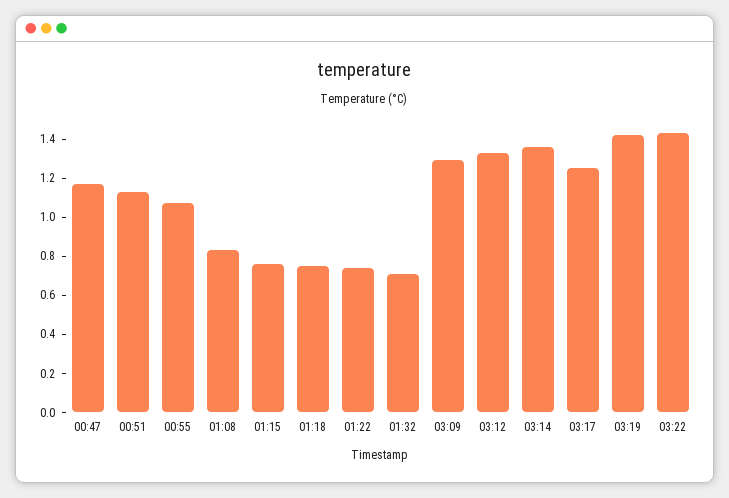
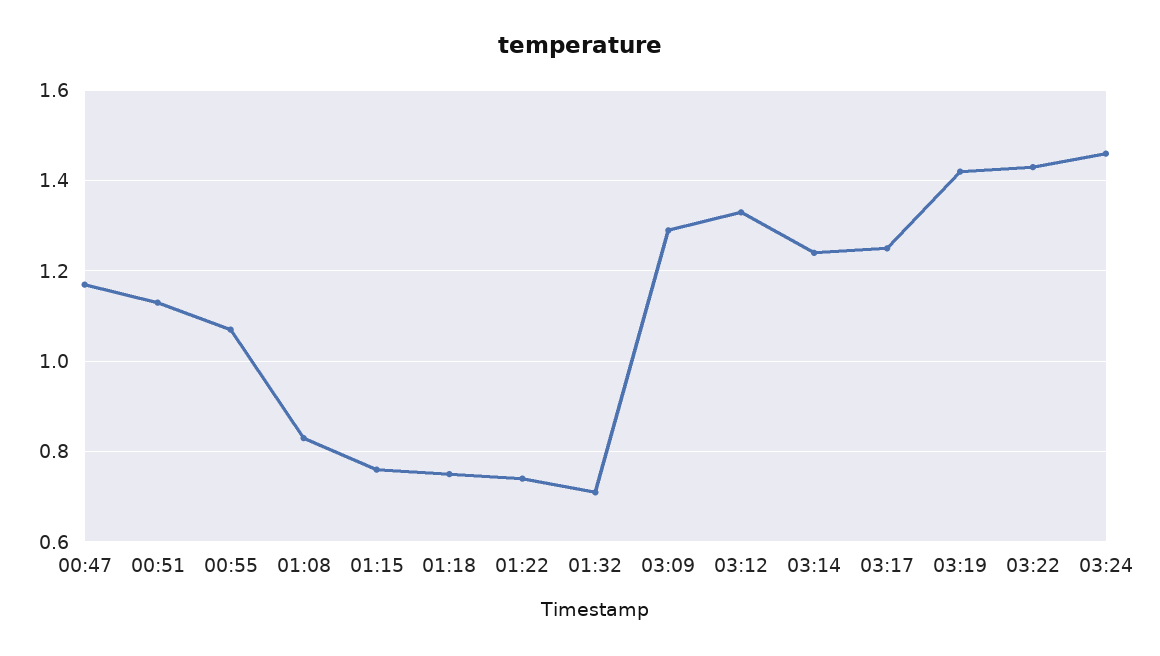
03:14: 1.35 -> 1.25
03:24: none -> 1.45

